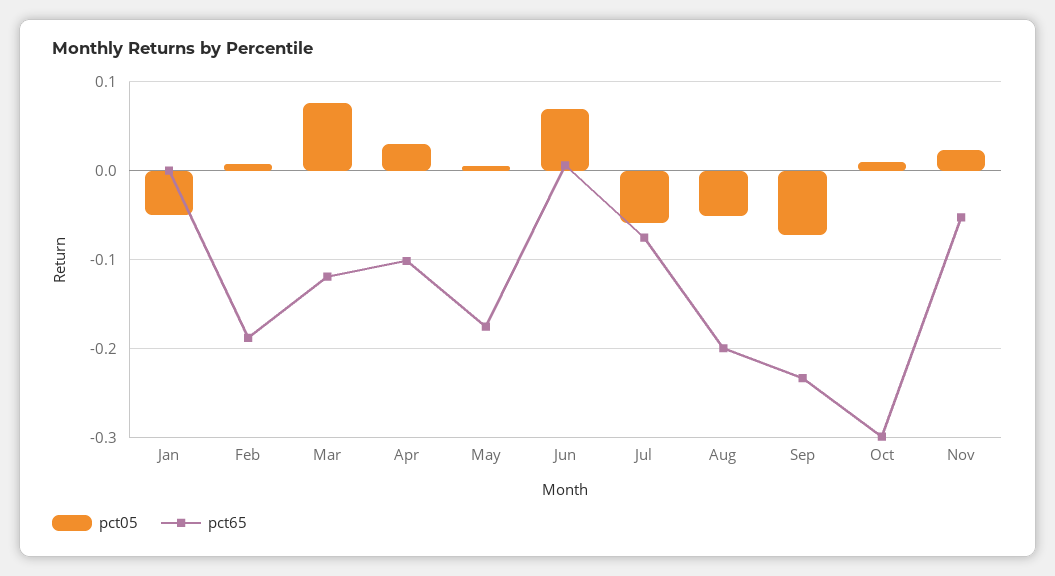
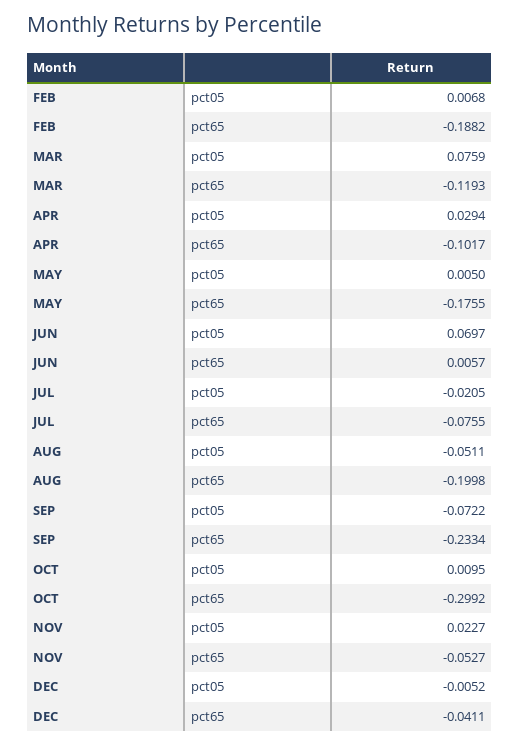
pct05, Jan: -0.05 -> none
pct65, Jan: 0 -> none
pct05, Jul: -0.06 -> -0.0205
pct05, DEC: none -> -0.0052
pct65, DEC: none -> -0.0411

